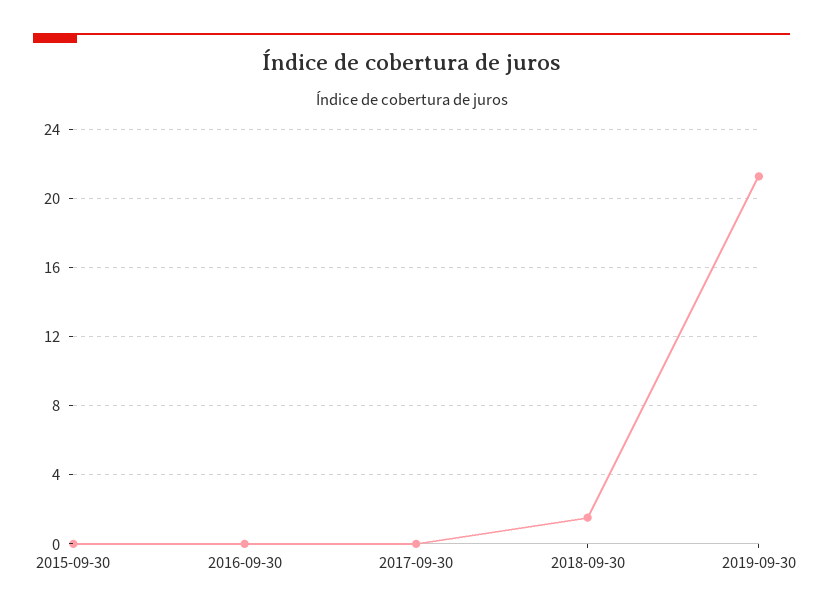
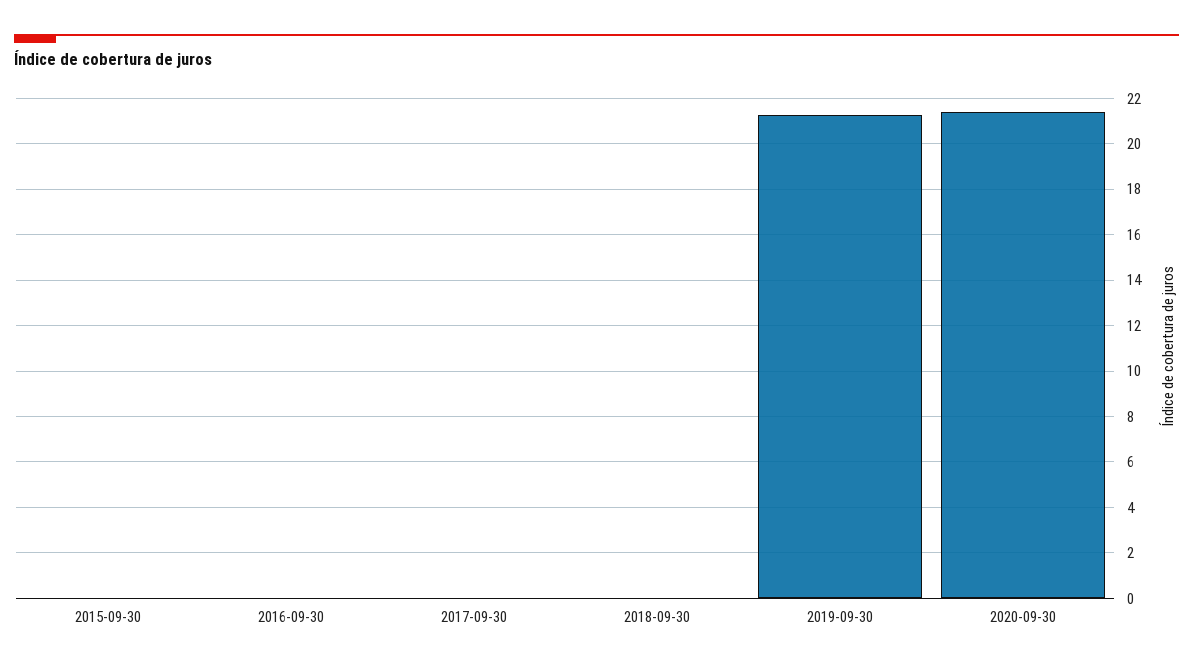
2018-09-30: 1.5 -> 0
2020-09-30: none -> 21.5

